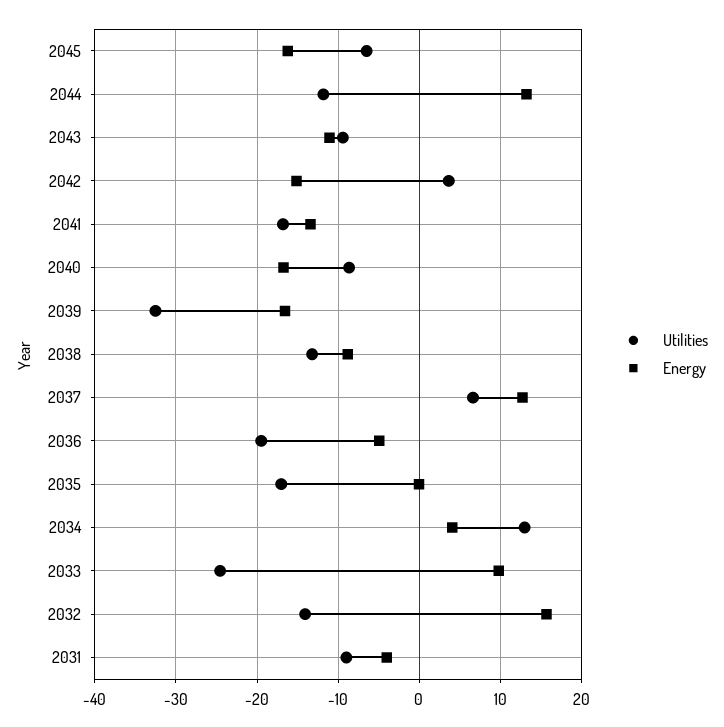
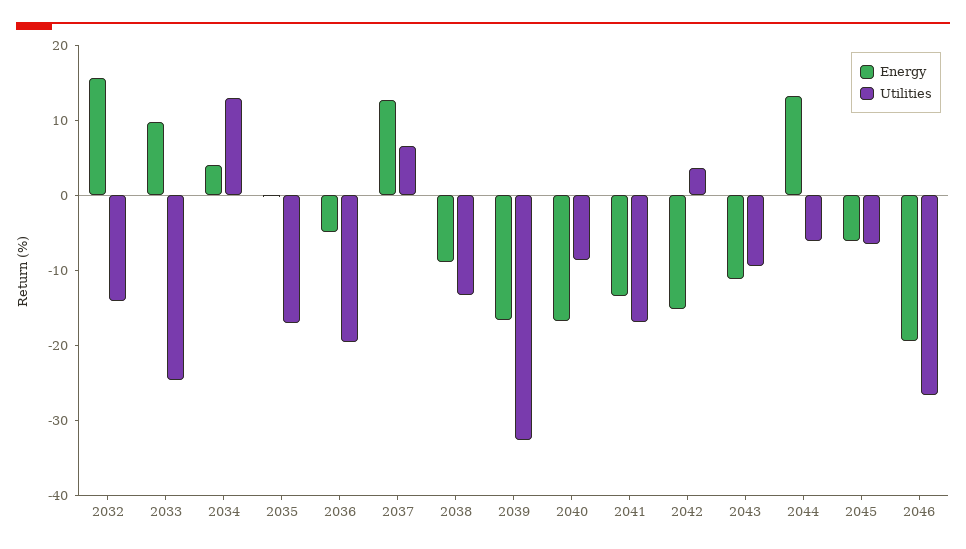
Energy, 2045: -16 -> -6
Utilities, 2044: -12 -> -6
Utilities, 2031: -9 -> none
Energy, 2031: -4 -> none
Energy, 2046: none -> -20
Utilities, 2046: none -> -26

